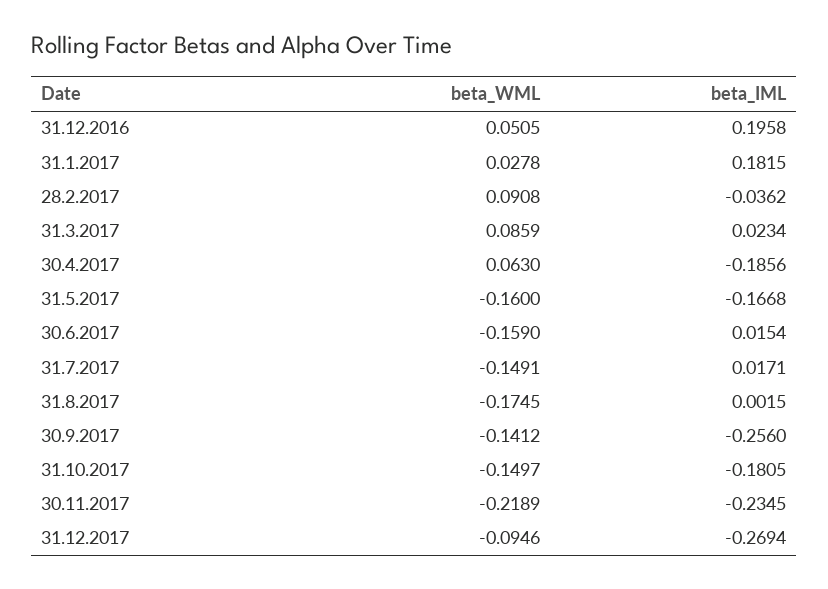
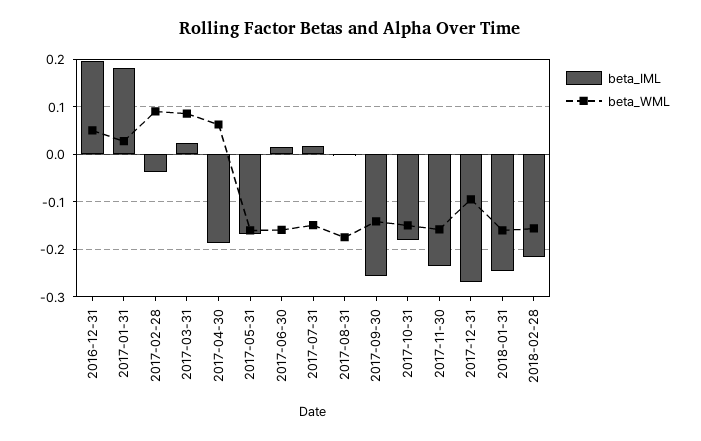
beta_WML, 30.11.2017: -0.2189 -> -0.16
beta_IML, 2018-01-31: none -> -0.24
beta_WML, 2018-01-31: none -> -0.16
beta_IML, 2018-02-28: none -> -0.22
beta_WML, 2018-02-28: none -> -0.16

